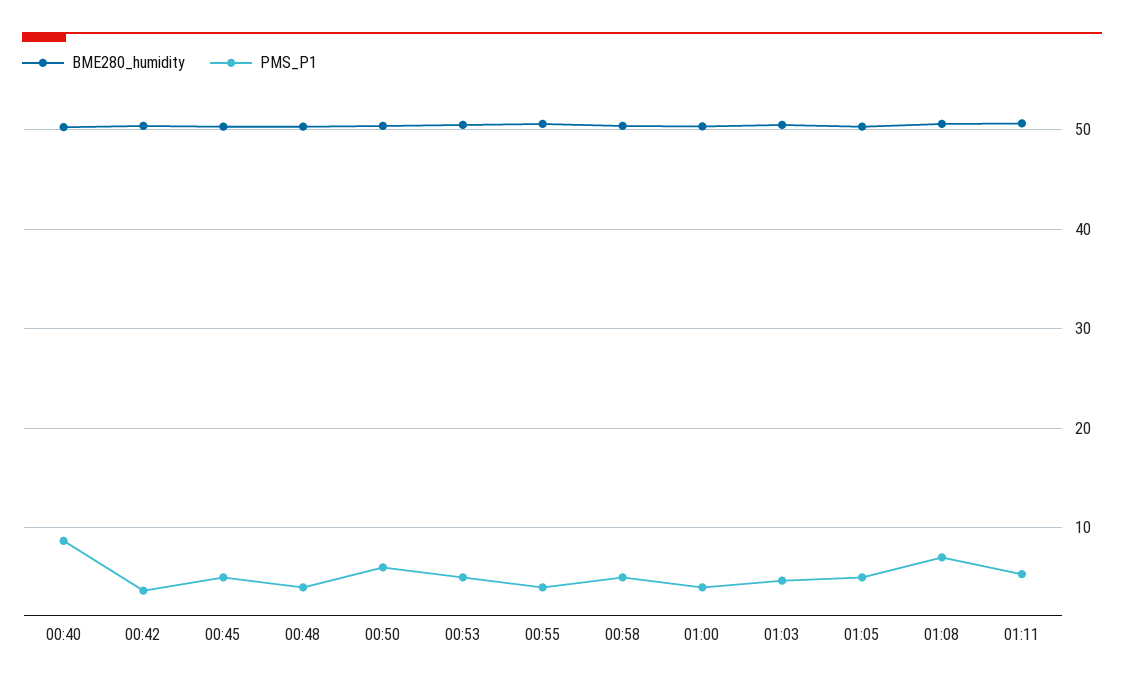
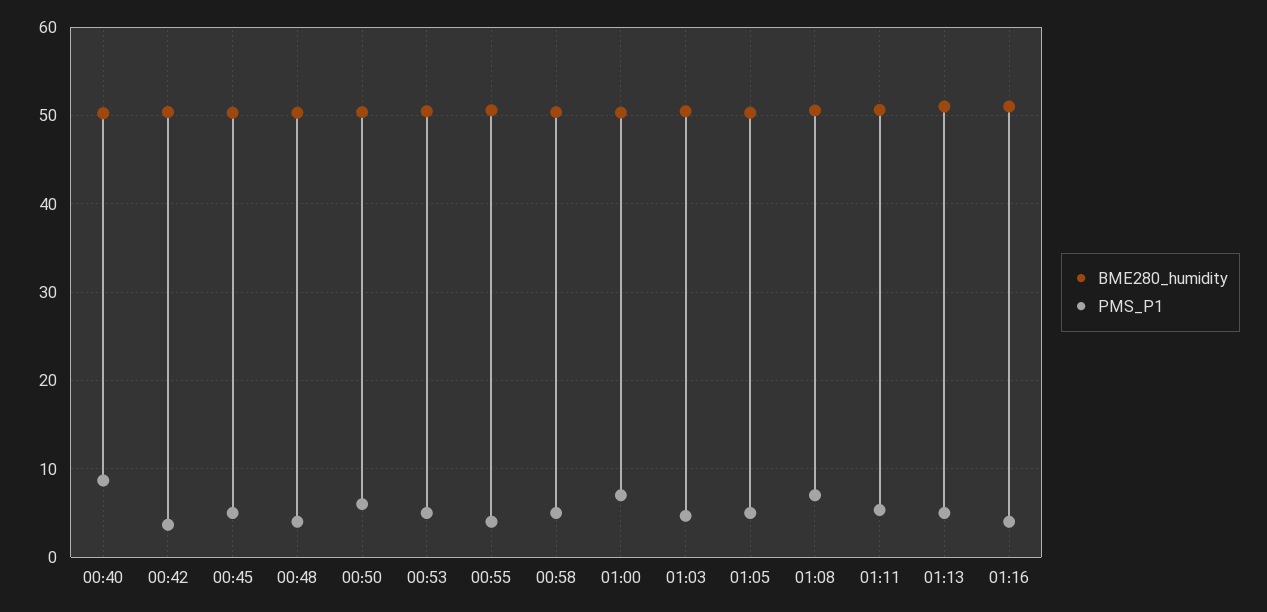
PMS_P1, 01:00: 4 -> 7
BME280_humidity, 01:13: none -> 51
PMS_P1, 01:13: none -> 5
BME280_humidity, 01:16: none -> 51
PMS_P1, 01:16: none -> 4

